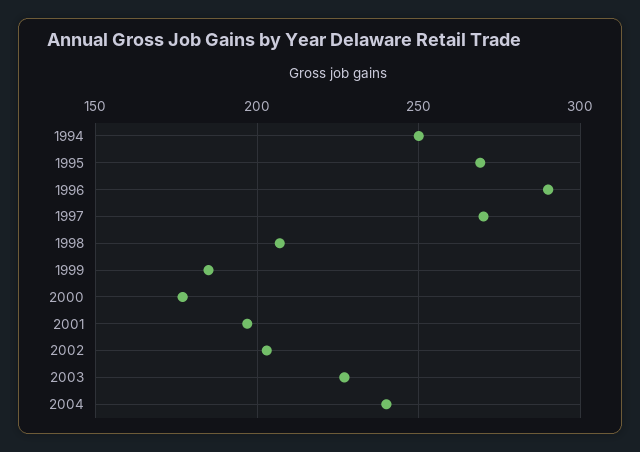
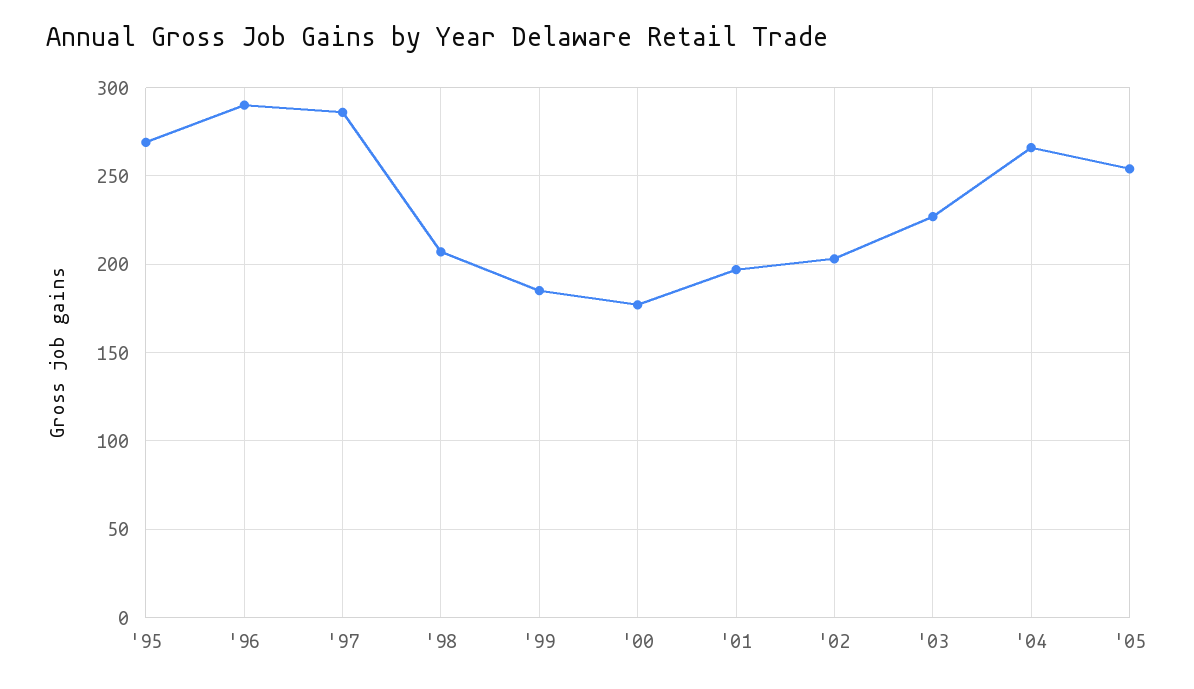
1994: 250 -> none
1997: 270 -> 285
2004: 240 -> 265
'05: none -> 255

